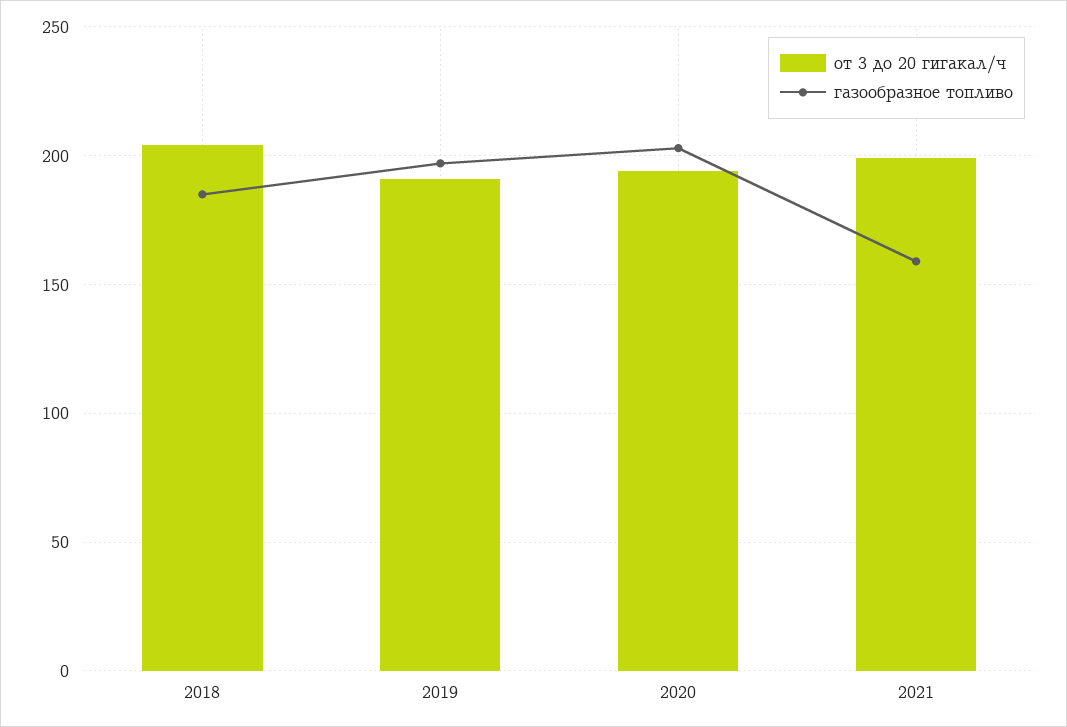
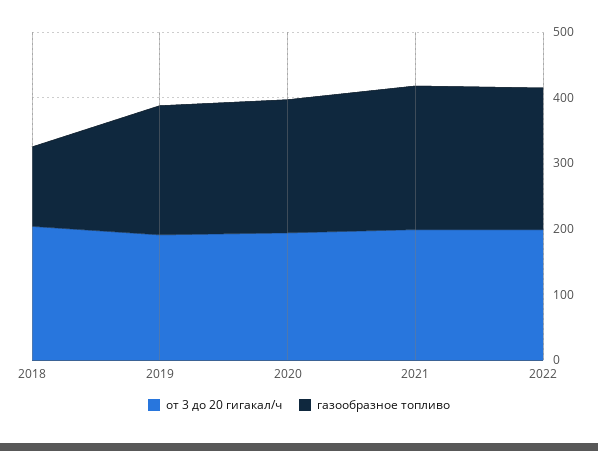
газообразное топливо, 2018: 185 -> 120
газообразное топливо, 2021: 160 -> 220
от 3 до 20 гигакал/ч, 2022: none -> 200
газообразное топливо, 2022: none -> 220

